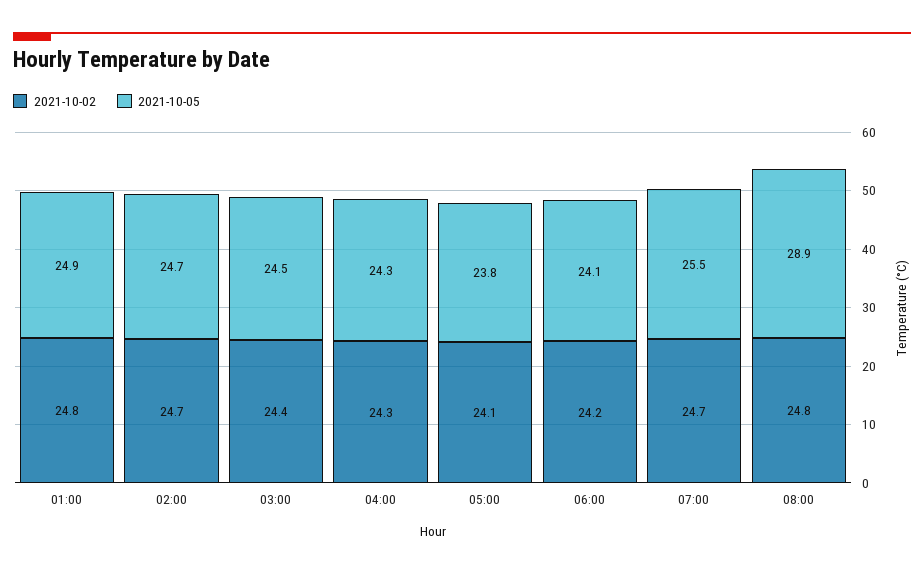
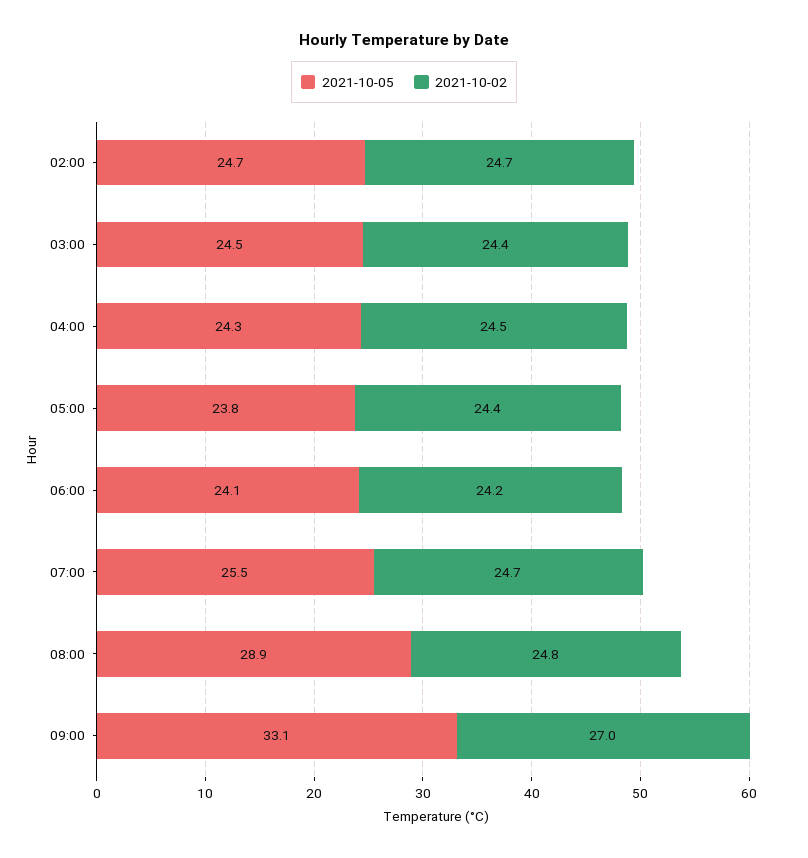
2021-10-02, 01:00: 24.8 -> none
2021-10-05, 01:00: 24.9 -> none
2021-10-02, 04:00: 24.3 -> 24.5
2021-10-02, 05:00: 24.1 -> 24.4
2021-10-05, 09:00: none -> 33.1
2021-10-02, 09:00: none -> 27

